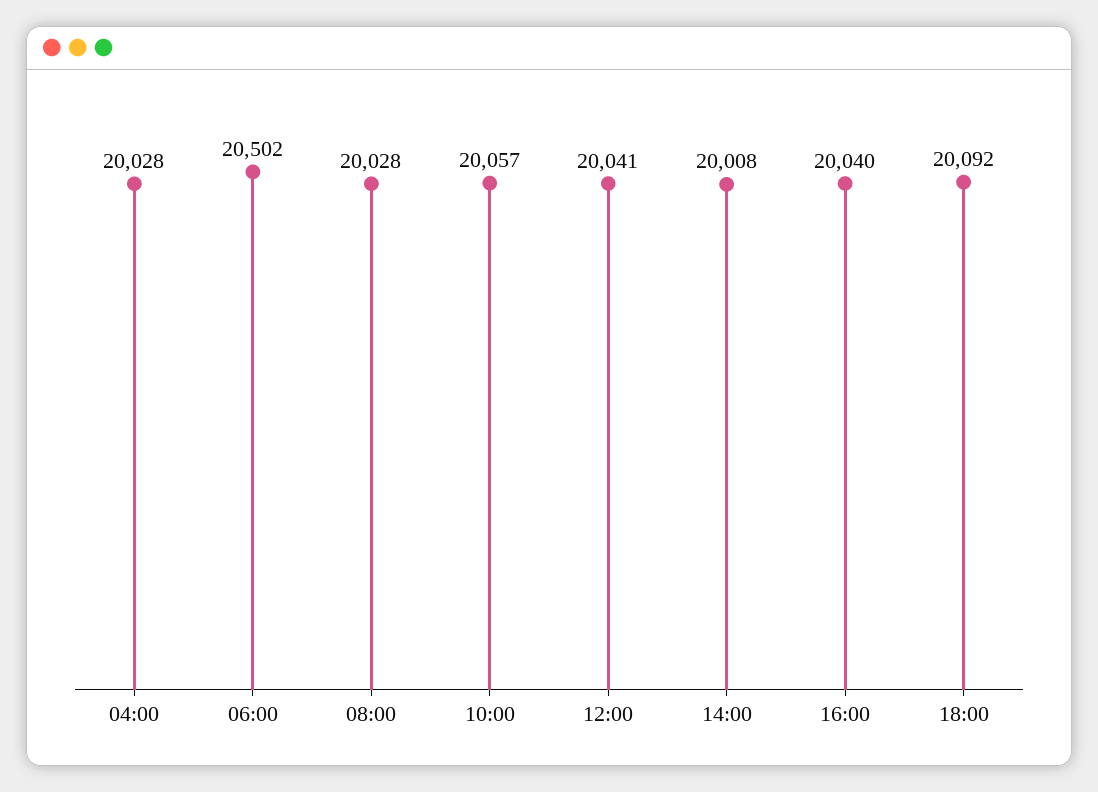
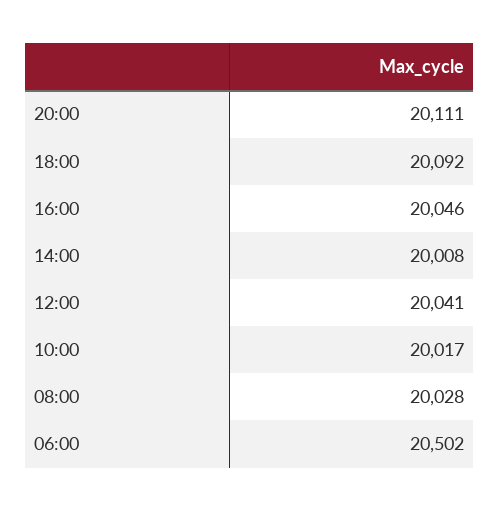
04:00: 20028 -> none
10:00: 20057 -> 20017
16:00: 20040 -> 20046
20:00: none -> 20111

